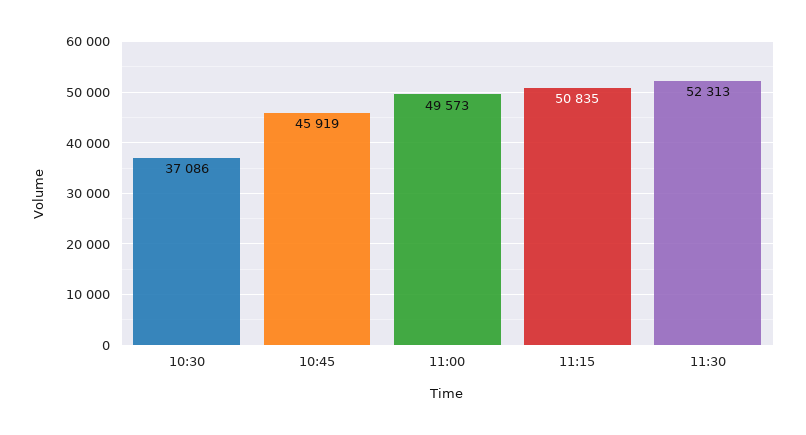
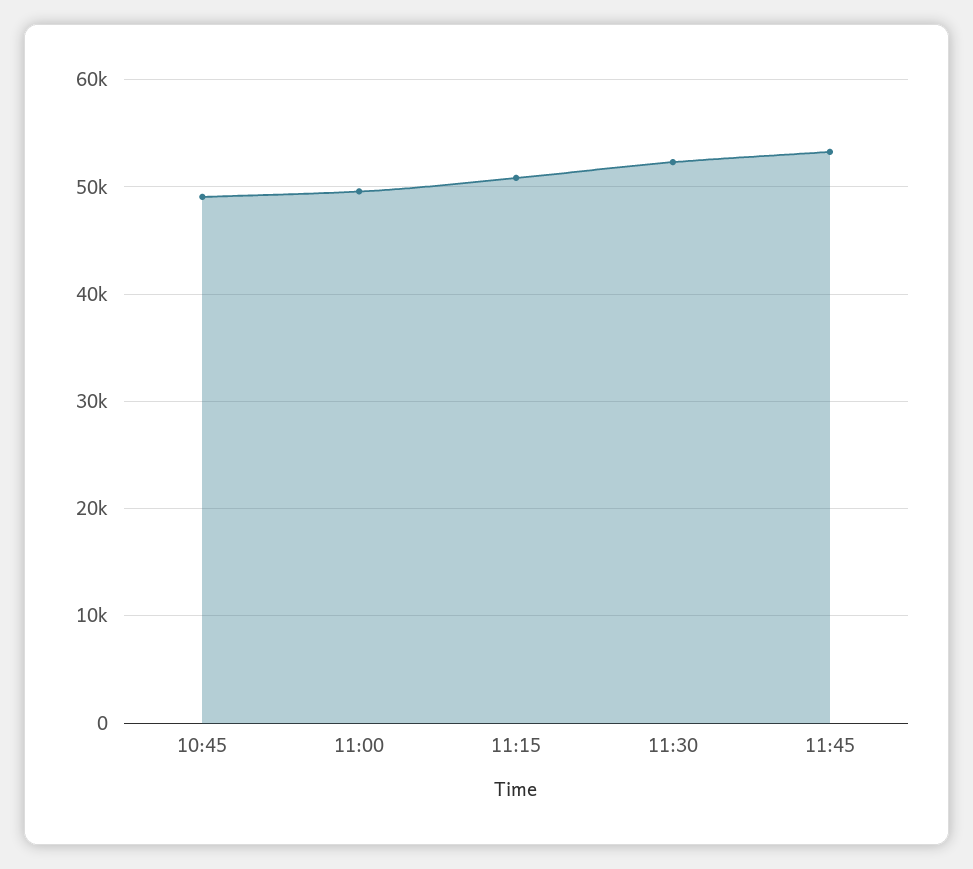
10:30: 37086 -> none
10:45: 45919 -> 49000
11:45: none -> 53000

